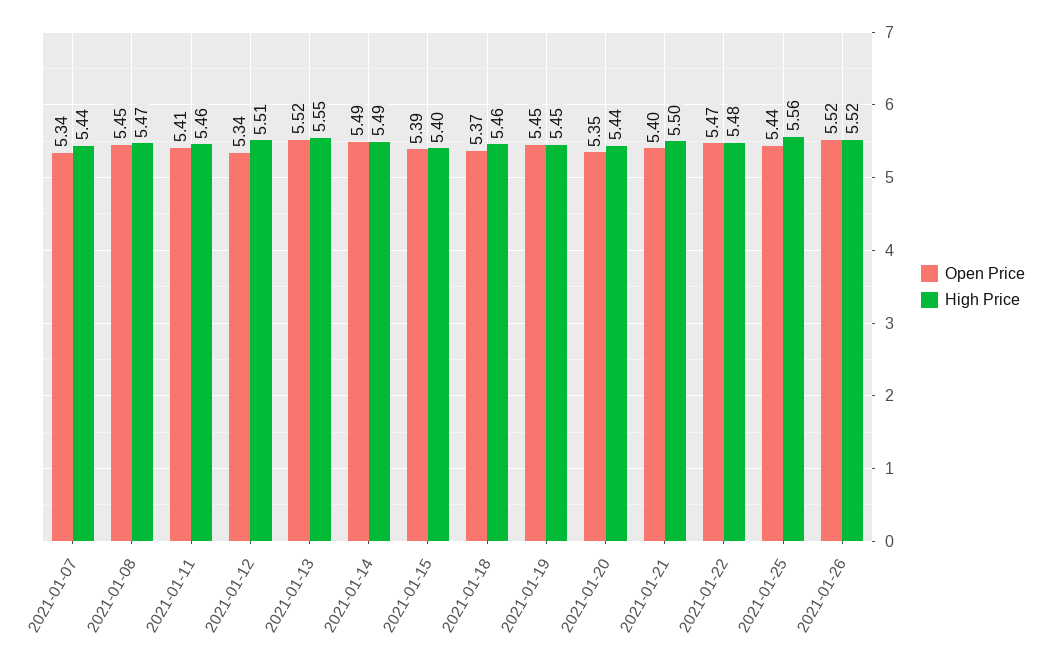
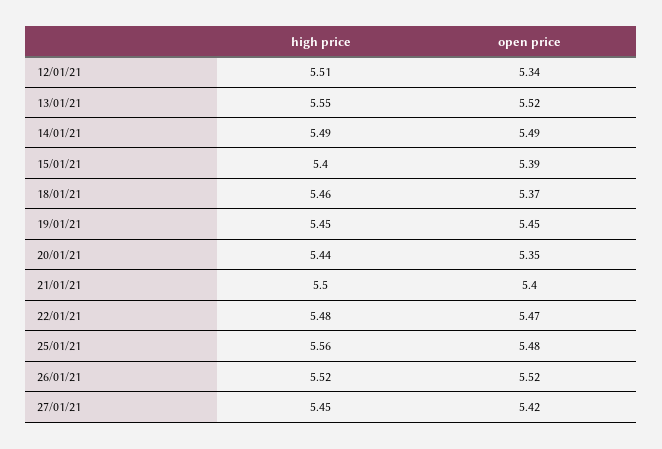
Open Price, 2021-01-07: 5.34 -> none
High Price, 2021-01-07: 5.44 -> none
Open Price, 2021-01-08: 5.45 -> none
High Price, 2021-01-08: 5.47 -> none
Open Price, 2021-01-11: 5.41 -> none
High Price, 2021-01-11: 5.46 -> none
Open Price, 2021-01-25: 5.44 -> 5.48
High Price, 27/01/21: none -> 5.45
Open Price, 27/01/21: none -> 5.42

